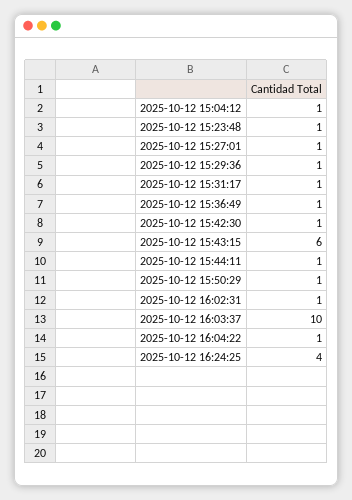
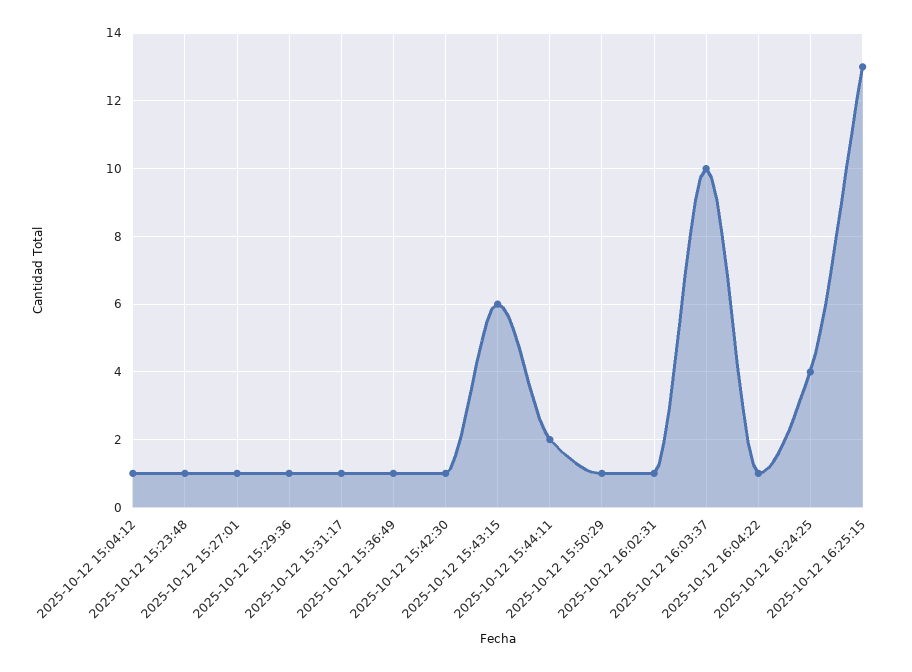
2025-10-12 15:44:11: 1 -> 2
2025-10-12 16:25:15: none -> 13

